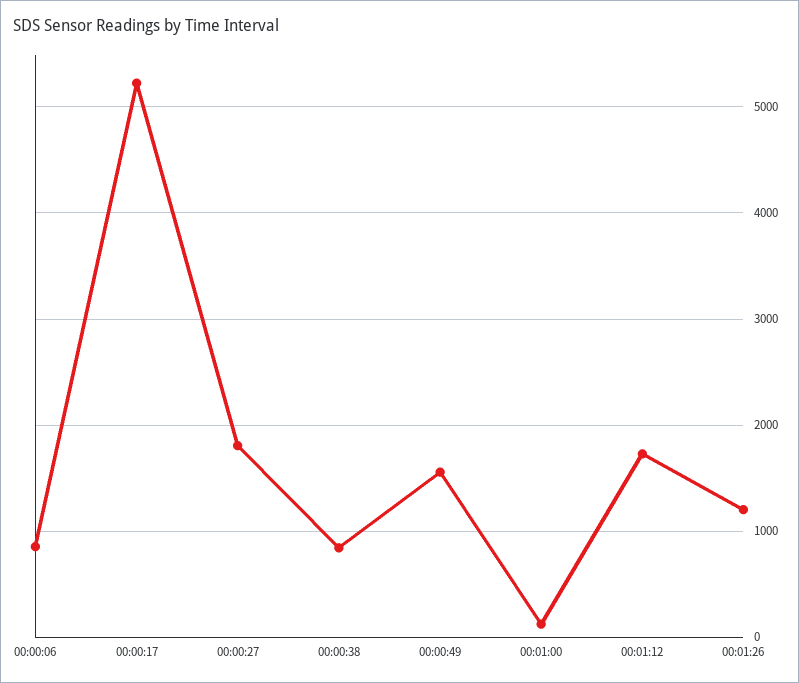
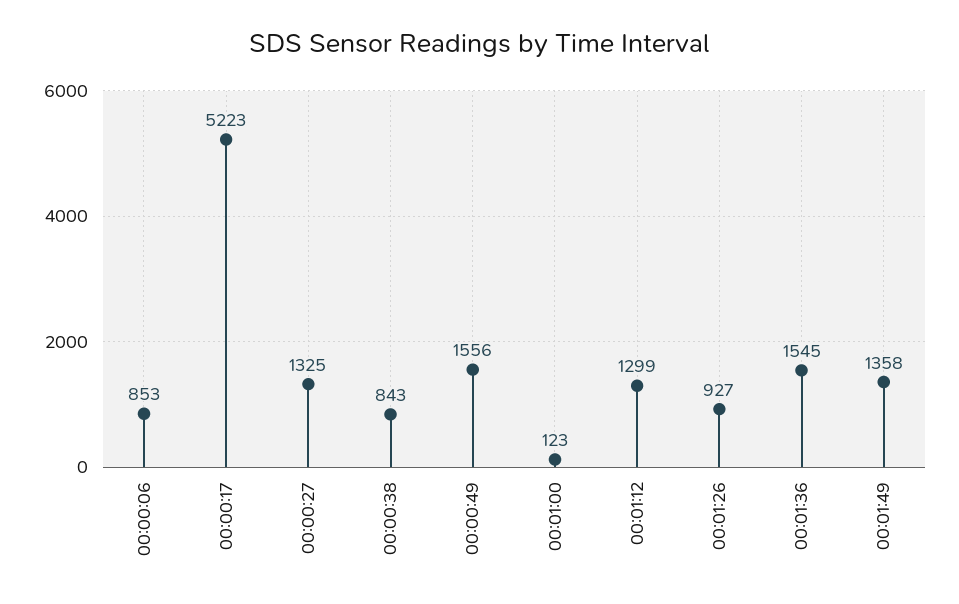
00:00:27: 1800 -> 1325
00:01:12: 1700 -> 1299
00:01:26: 1200 -> 927
00:01:36: none -> 1545
00:01:49: none -> 1358

